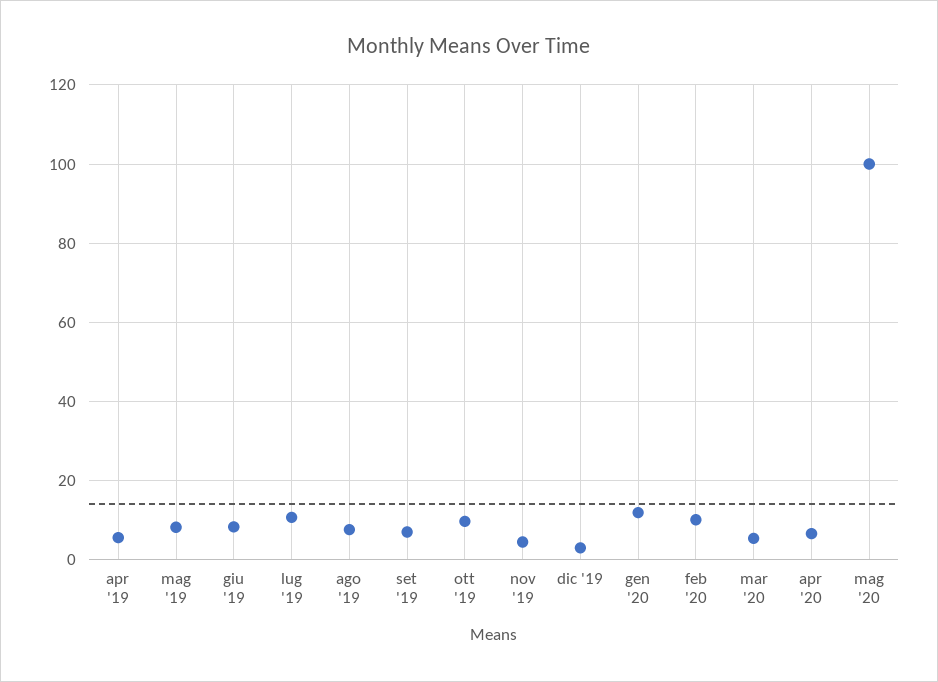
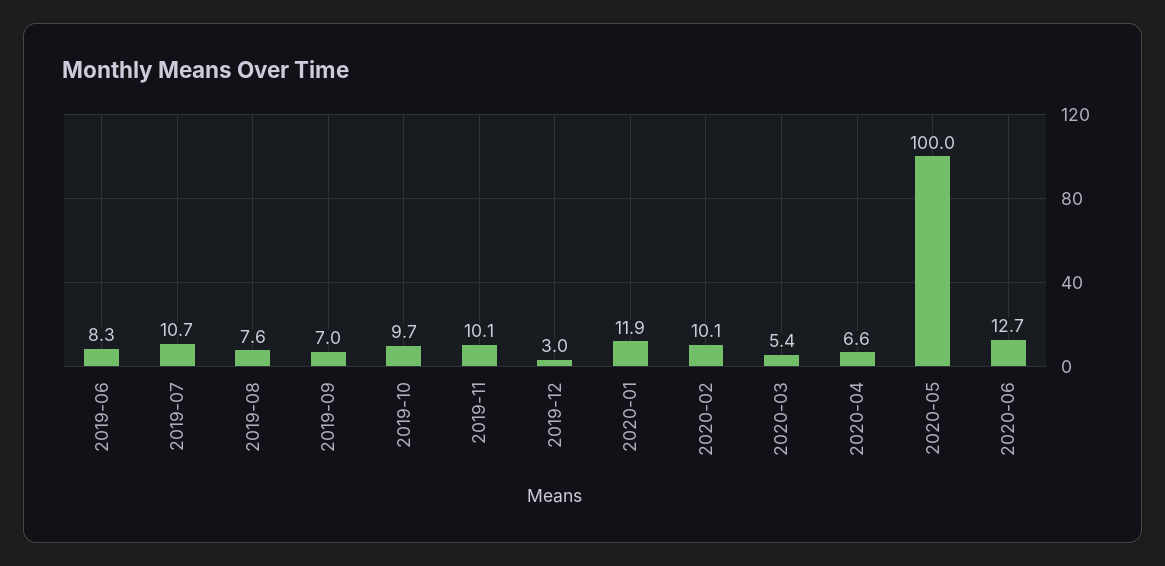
apr '19: 6 -> none
mag '19: 8 -> none
nov '19: 4 -> 10.1
2020-06: none -> 12.7

